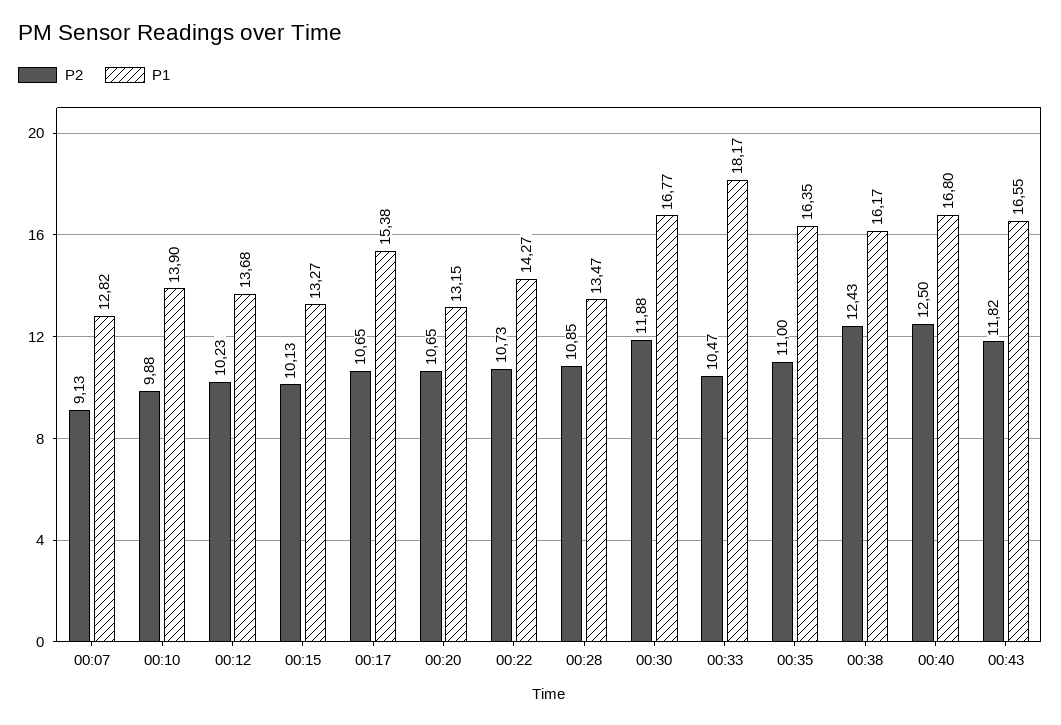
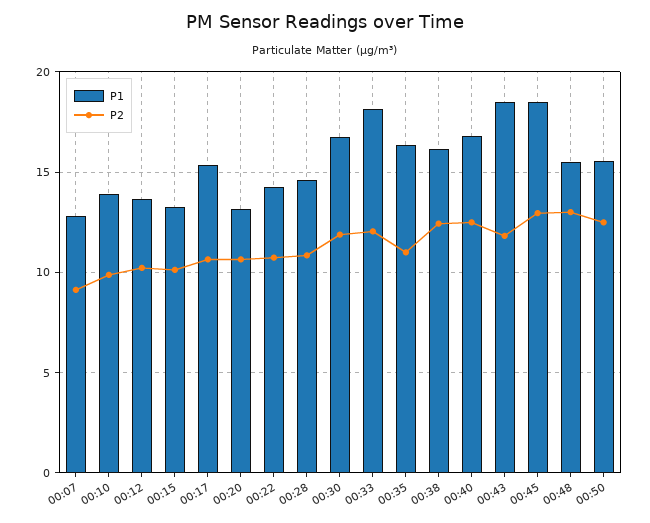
P1, 00:28: 13.47 -> 14.5
P2, 00:33: 10.47 -> 12
P1, 00:43: 16.55 -> 18.5
P1, 00:45: none -> 18.5
P2, 00:45: none -> 13
P1, 00:48: none -> 15.5
P2, 00:48: none -> 13
P1, 00:50: none -> 15.5
P2, 00:50: none -> 12.5

